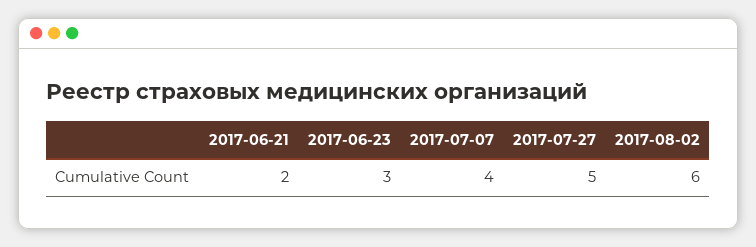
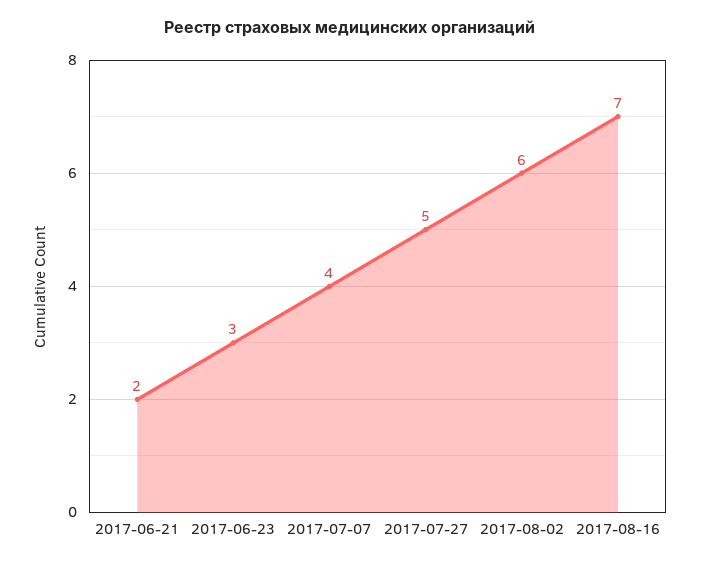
2017-08-16: none -> 7

